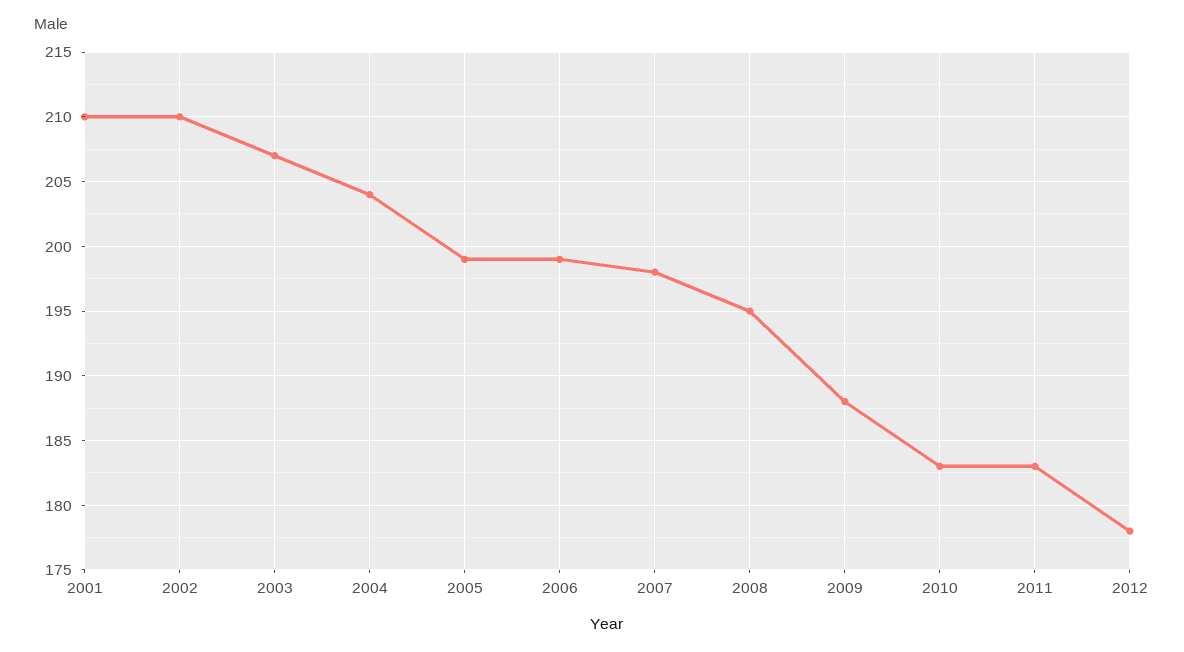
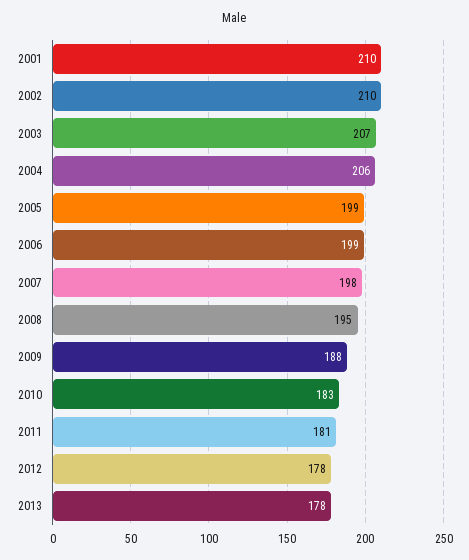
2004: 204 -> 206
2011: 183 -> 181
2013: none -> 178

